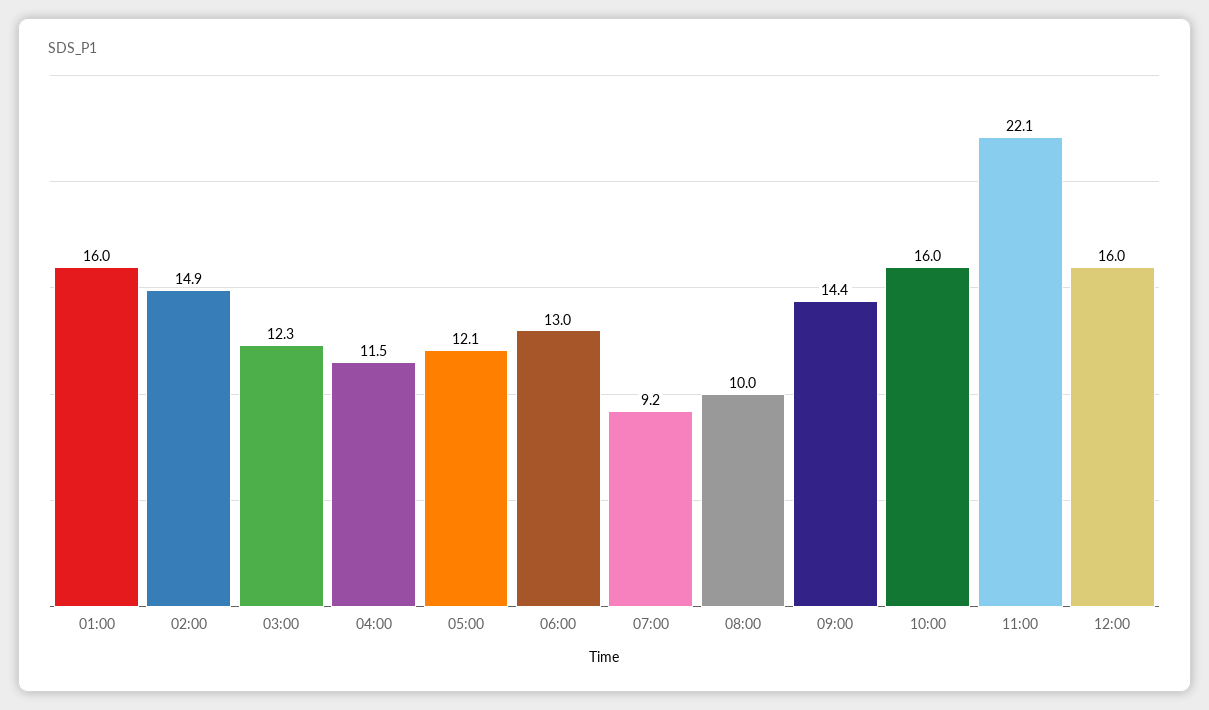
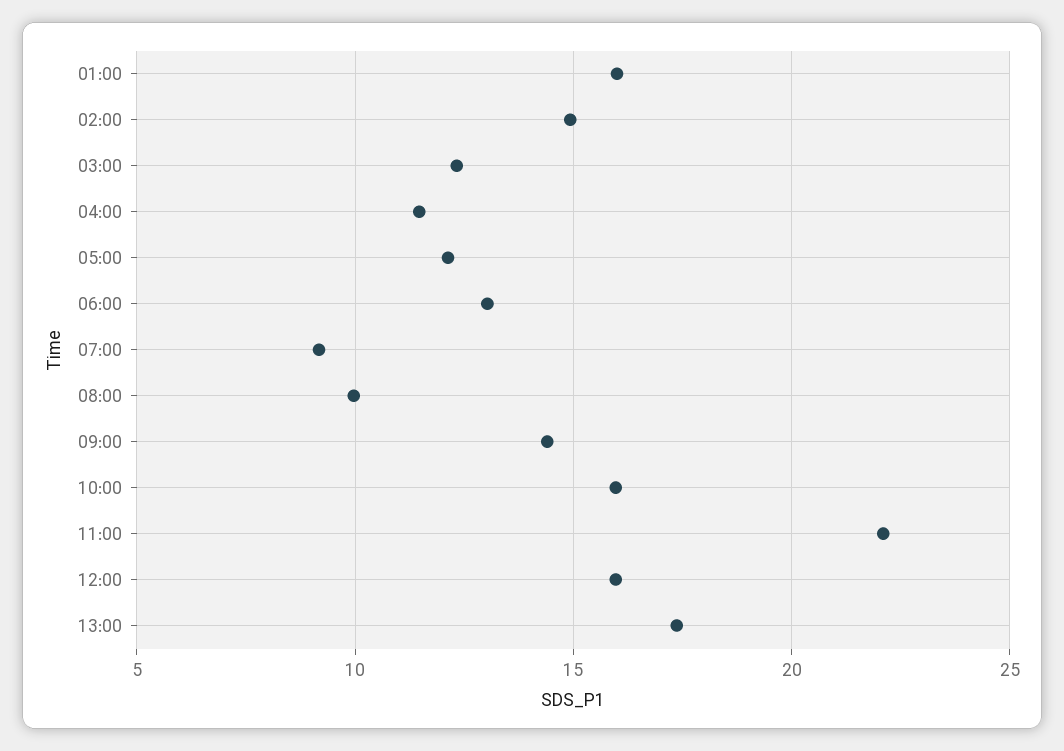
13:00: none -> 17.5

